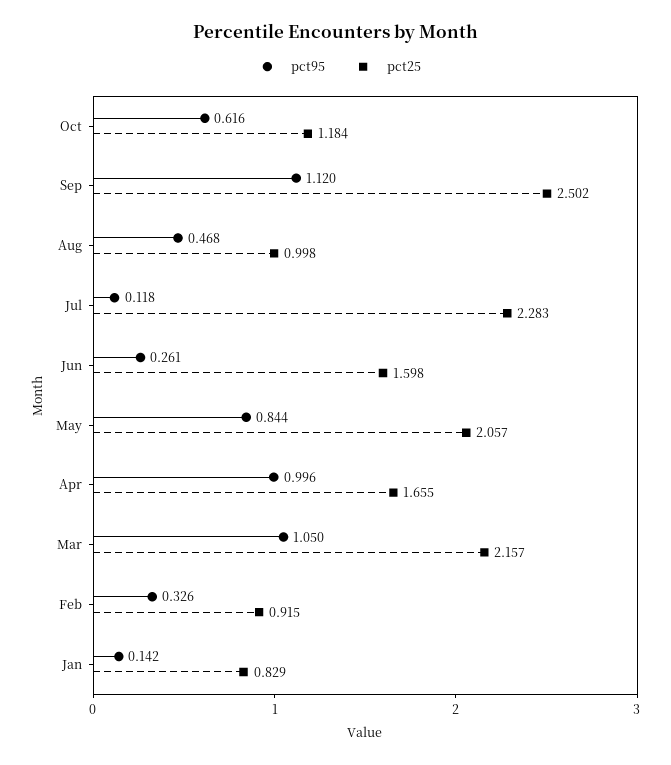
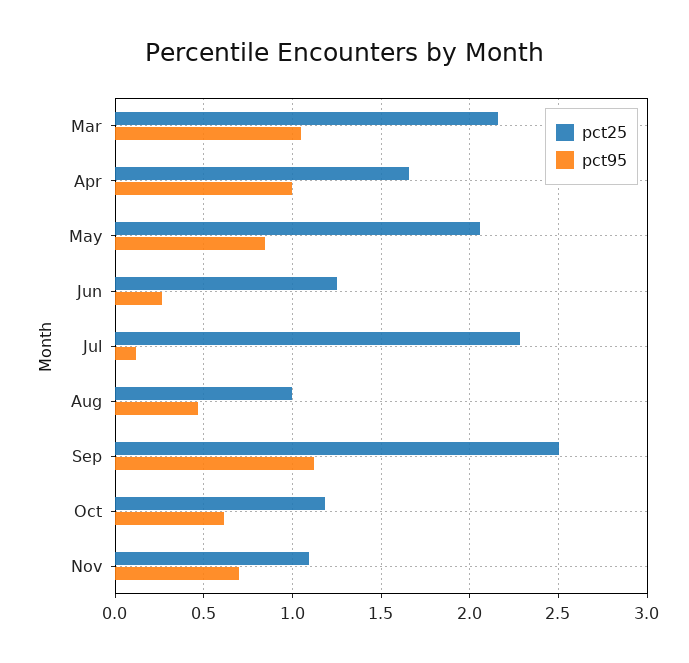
pct25, Jun: 1.598 -> 1.25
pct95, Feb: 0.326 -> none
pct25, Feb: 0.915 -> none
pct95, Jan: 0.142 -> none
pct25, Jan: 0.829 -> none
pct25, Nov: none -> 1.1
pct95, Nov: none -> 0.7

